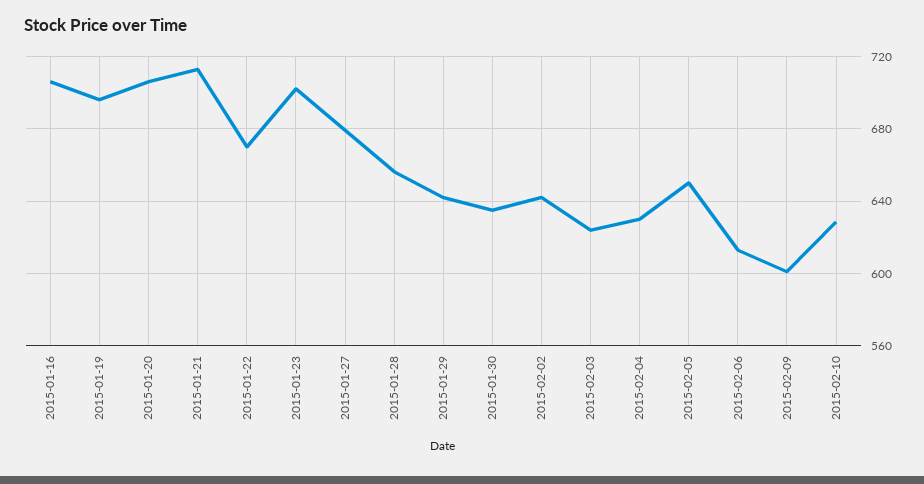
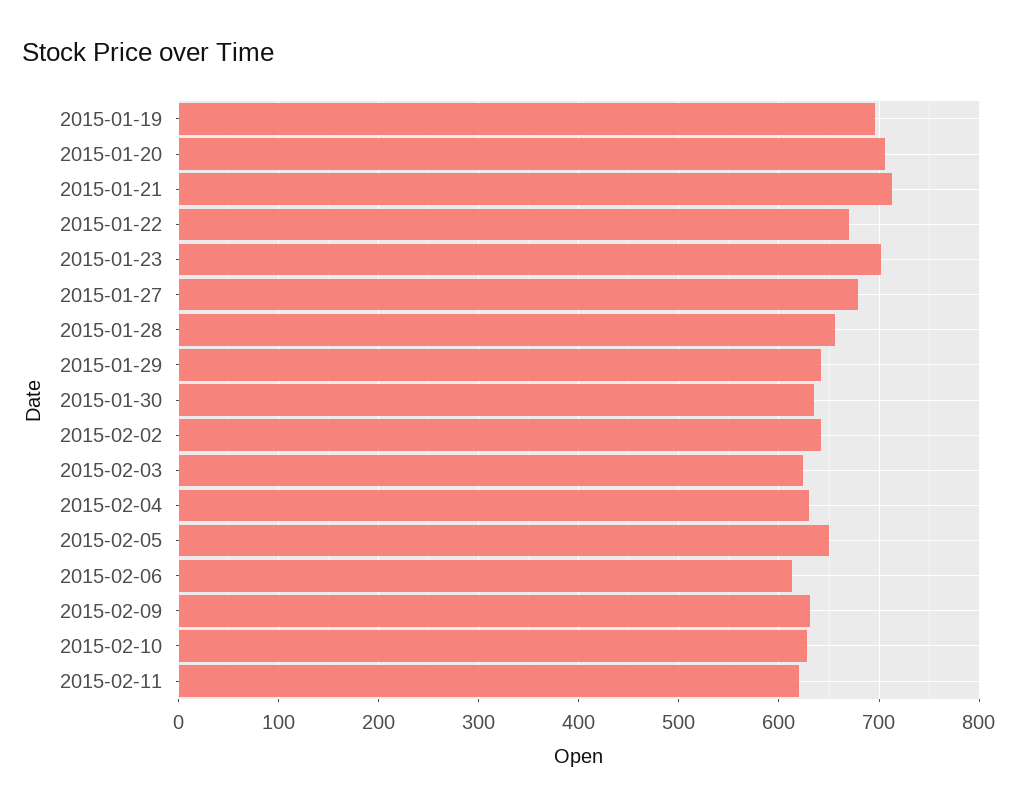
2015-01-16: 705 -> none
2015-02-09: 600 -> 630
2015-02-11: none -> 620

